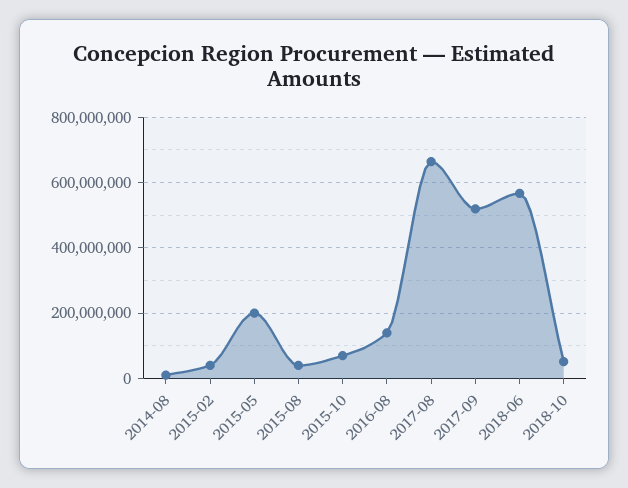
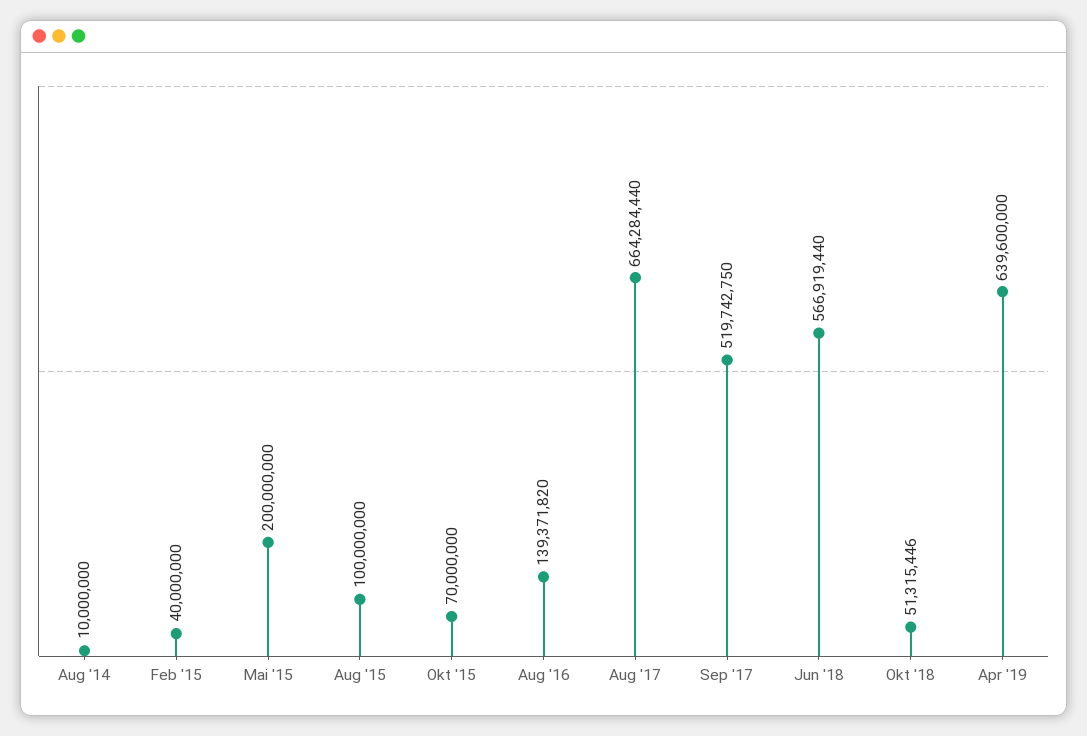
2015-08: 40000000 -> 100000000
Apr '19: none -> 639600000

